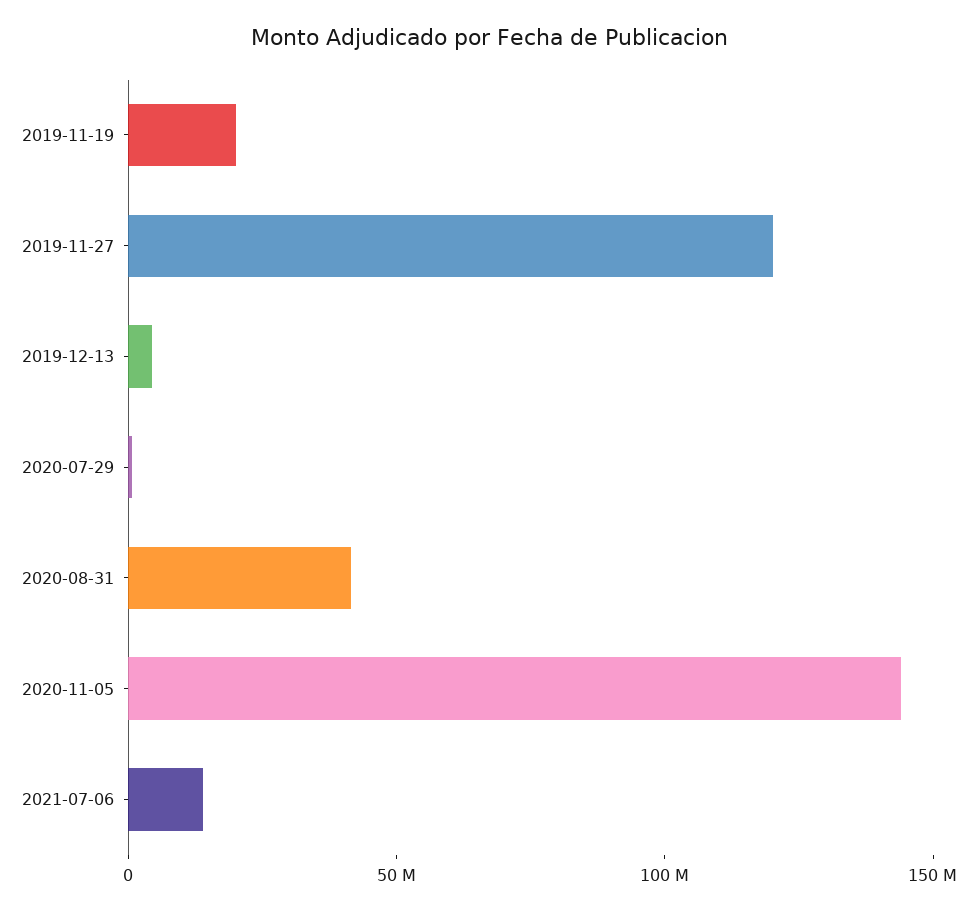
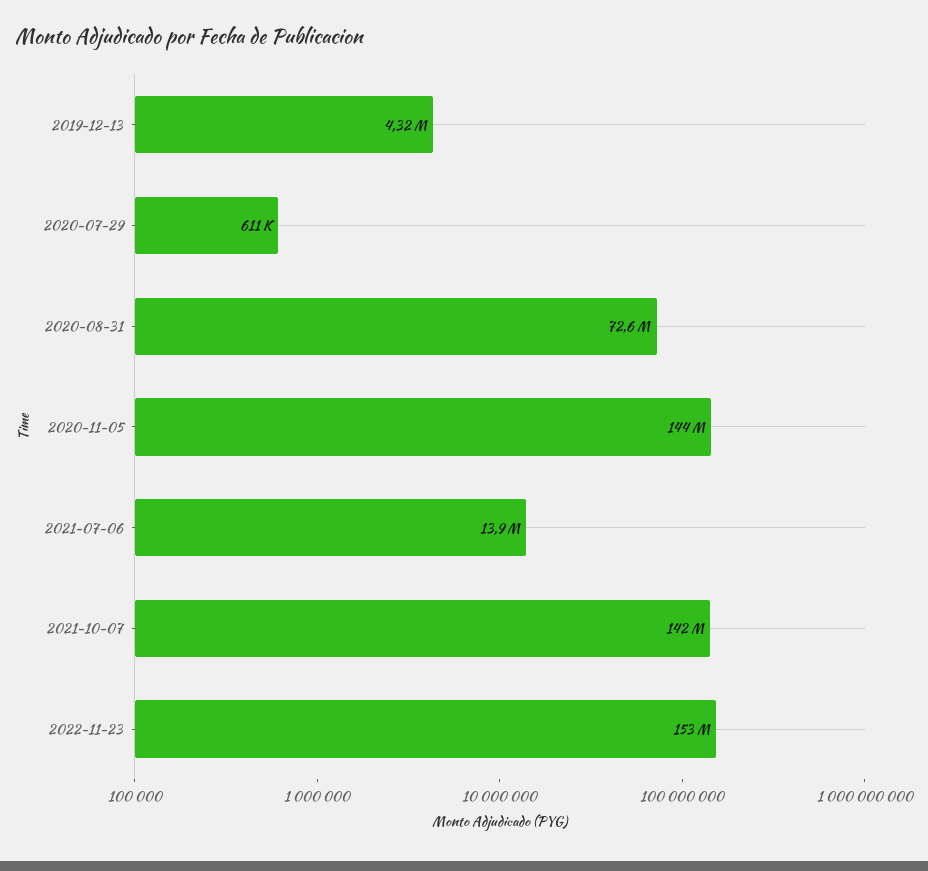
2019-11-19: 20000000 -> none
2019-11-27: 120000000 -> none
2020-08-31: 40000000 -> 72600000
2021-10-07: none -> 142000000
2022-11-23: none -> 153000000

